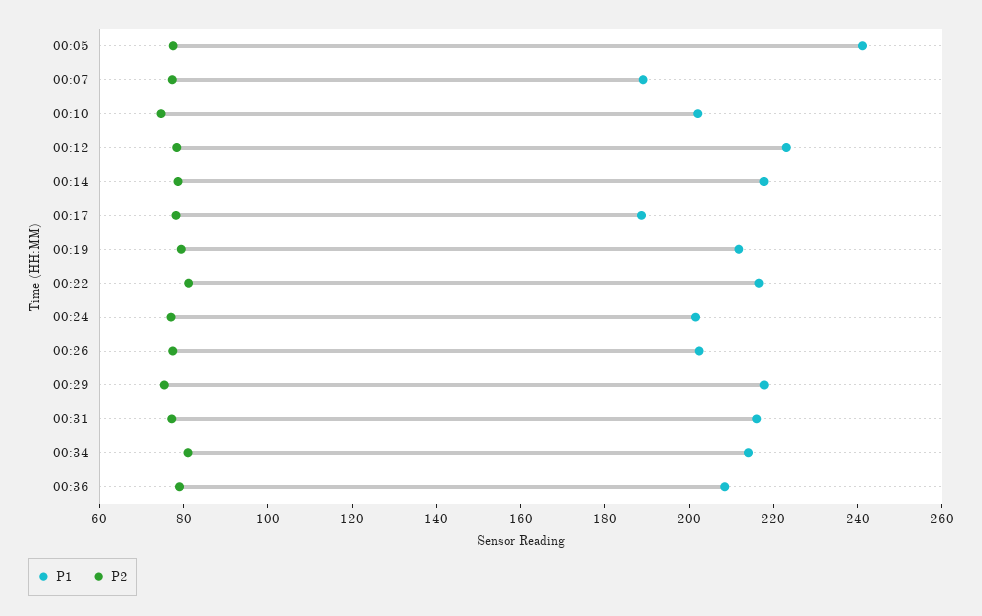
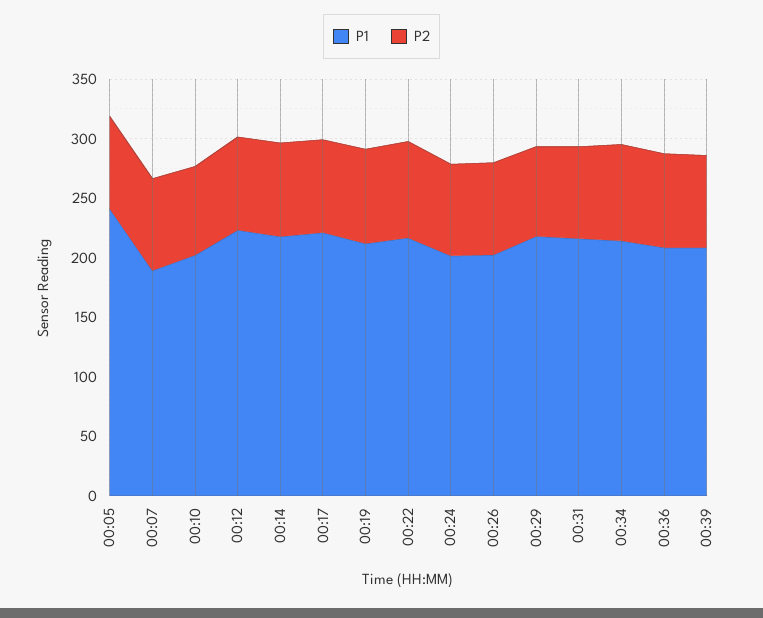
P1, 00:17: 190 -> 220
P1, 00:39: none -> 210
P2, 00:39: none -> 80

